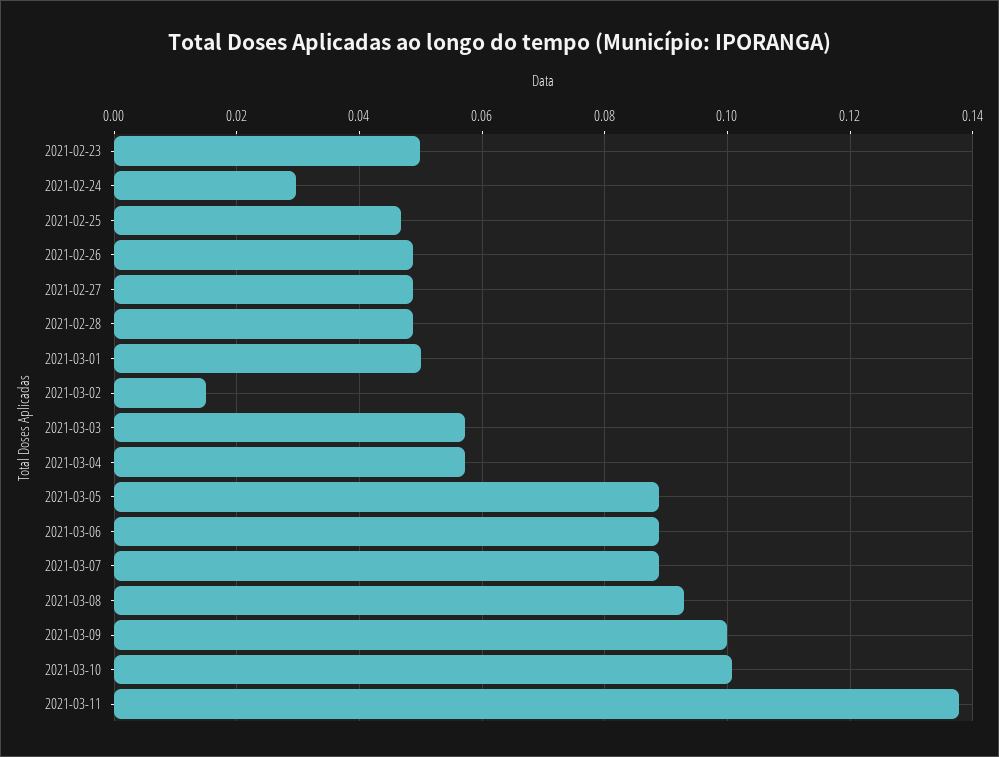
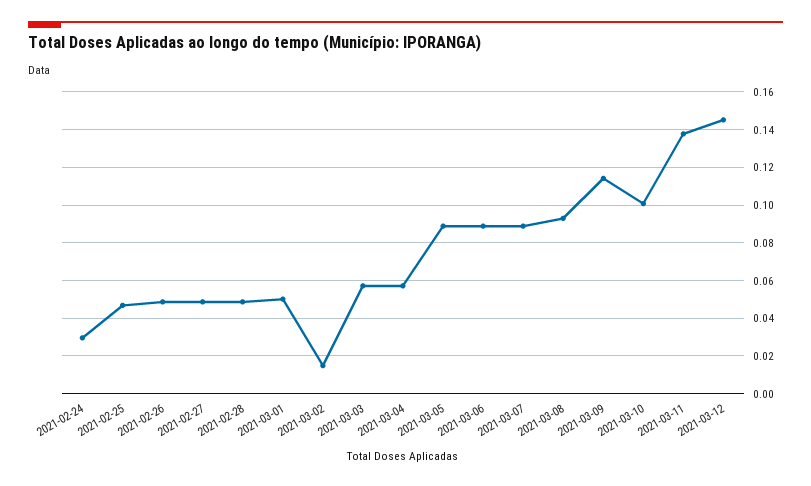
2021-02-23: 0.05 -> none
2021-03-09: 0.1 -> 0.115
2021-03-12: none -> 0.145

